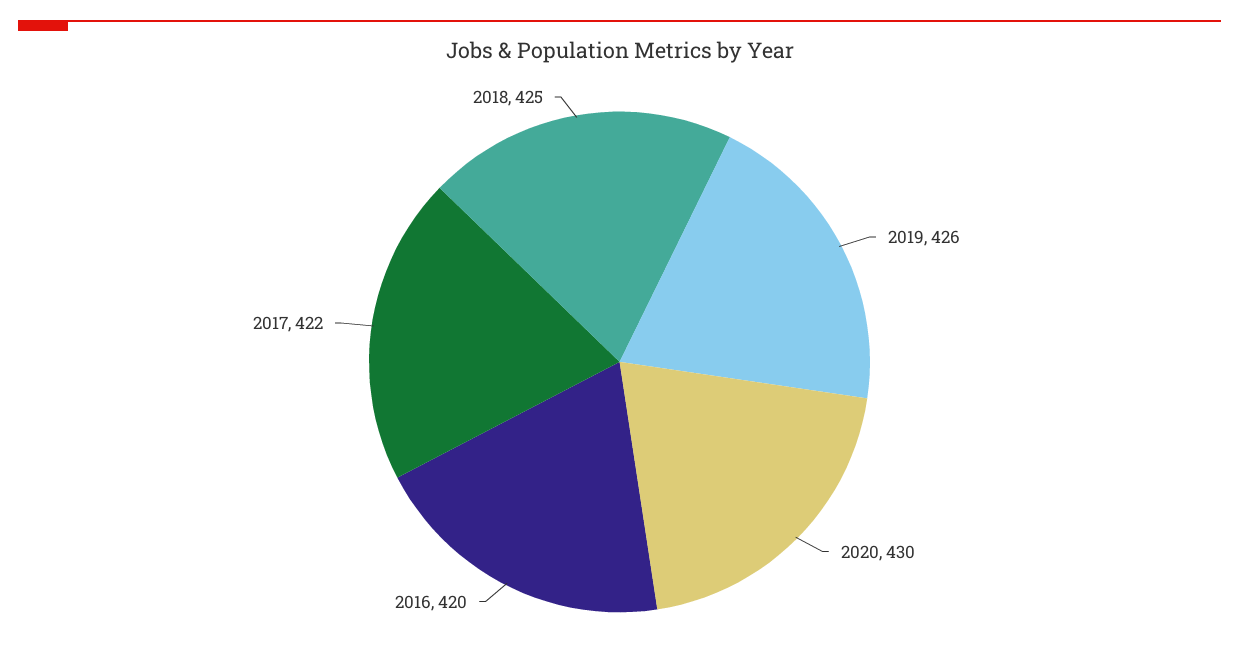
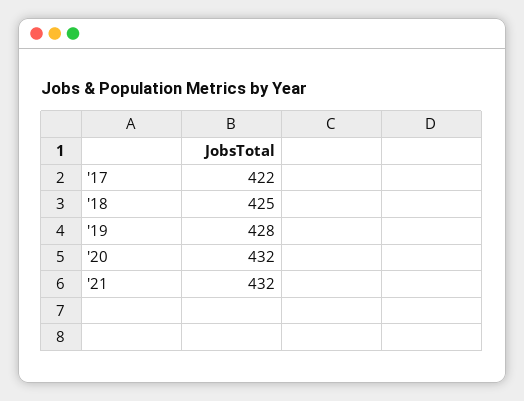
2019: 426 -> 428
2020: 430 -> 432
2016: 420 -> none
'21: none -> 432

